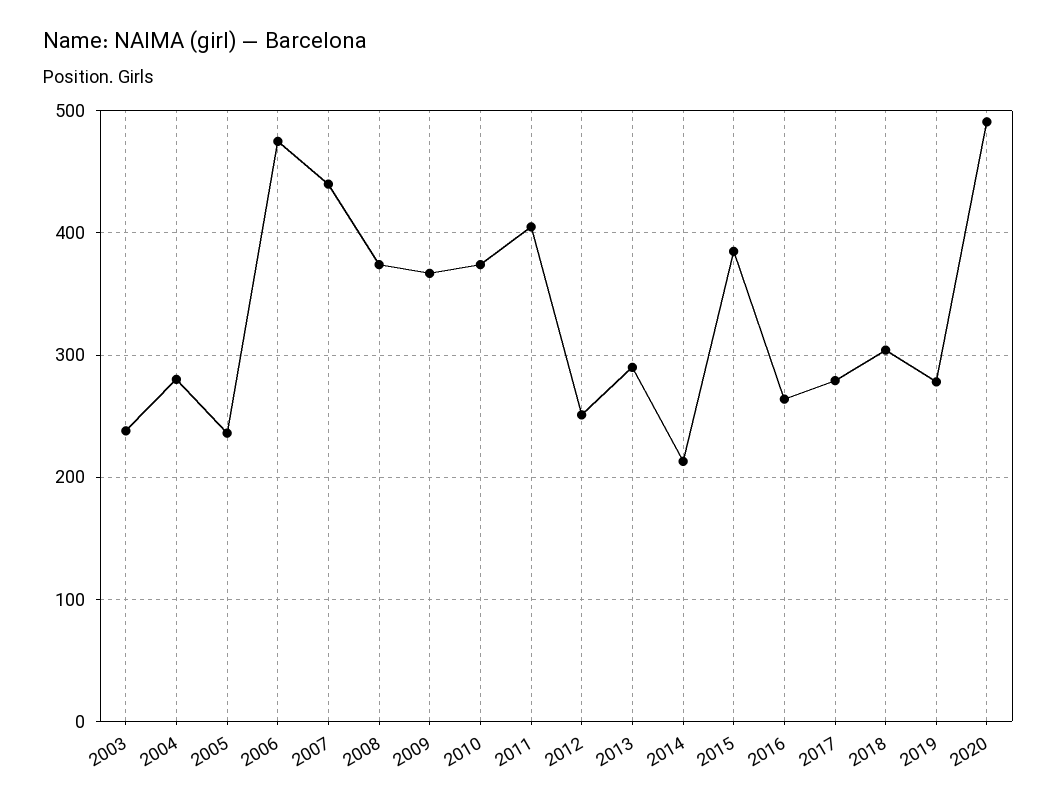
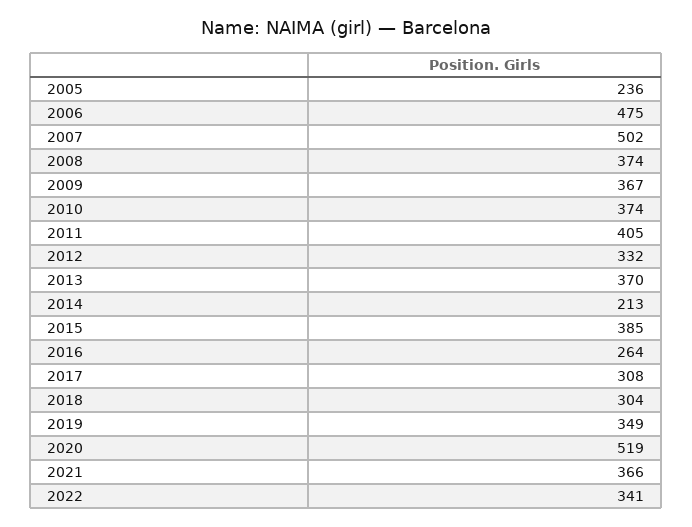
2003: 240 -> none
2004: 280 -> none
2007: 440 -> 502
2012: 250 -> 332
2013: 290 -> 370
2017: 280 -> 308
2019: 280 -> 349
2020: 490 -> 519
2021: none -> 366
2022: none -> 341

